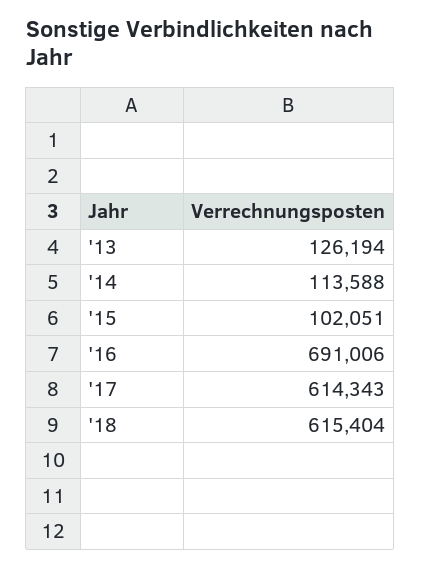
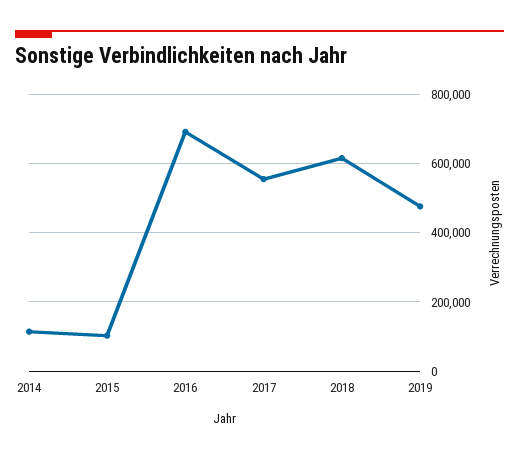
'13: 126194 -> none
'17: 614343 -> 560000
2019: none -> 480000

